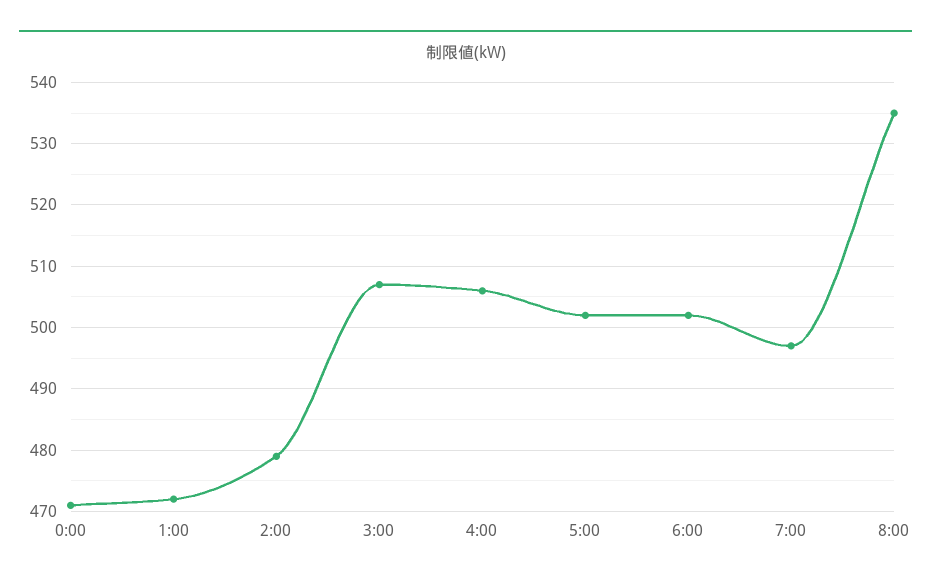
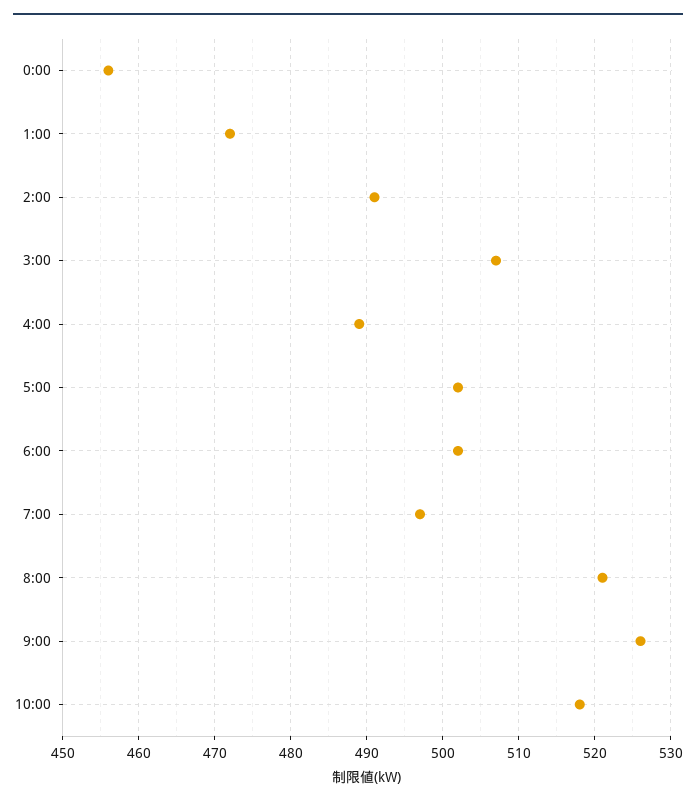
0:00: 471 -> 456
2:00: 479 -> 491
4:00: 506 -> 489
8:00: 535 -> 521
9:00: none -> 526
10:00: none -> 518

